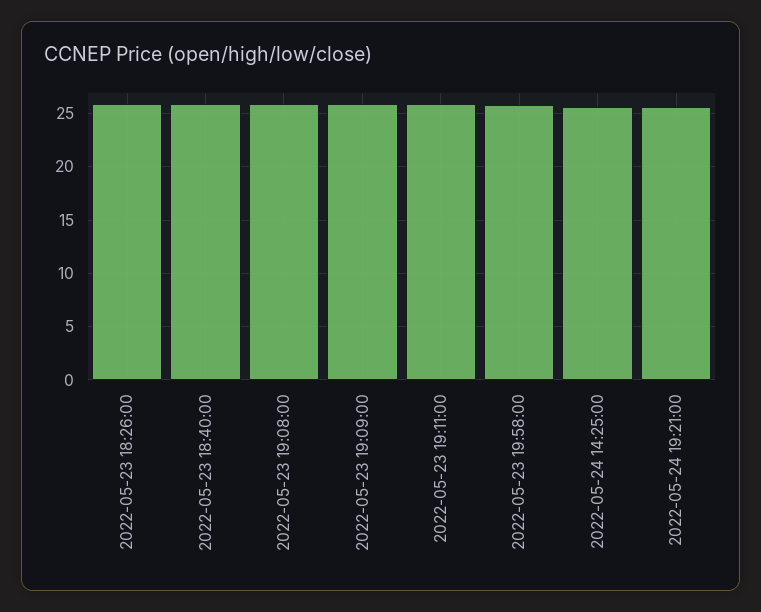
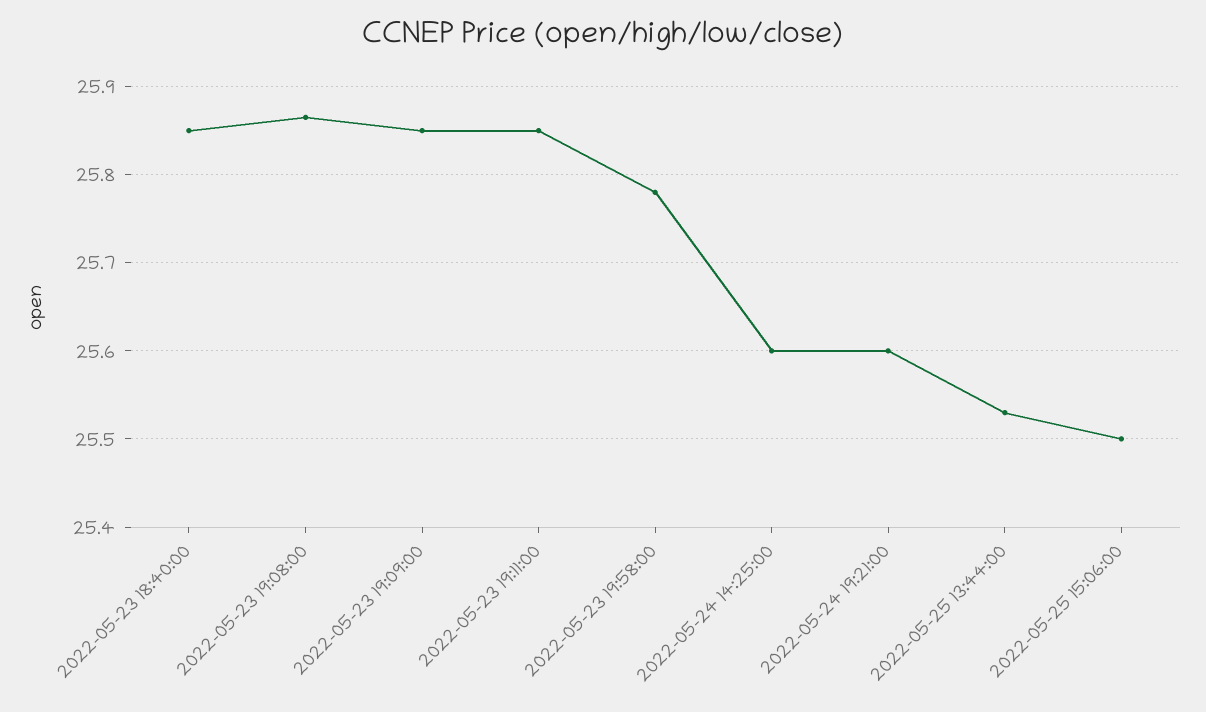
2022-05-23 18:26:00: 26 -> none
2022-05-25 13:44:00: none -> 25.53
2022-05-25 15:06:00: none -> 25.5

